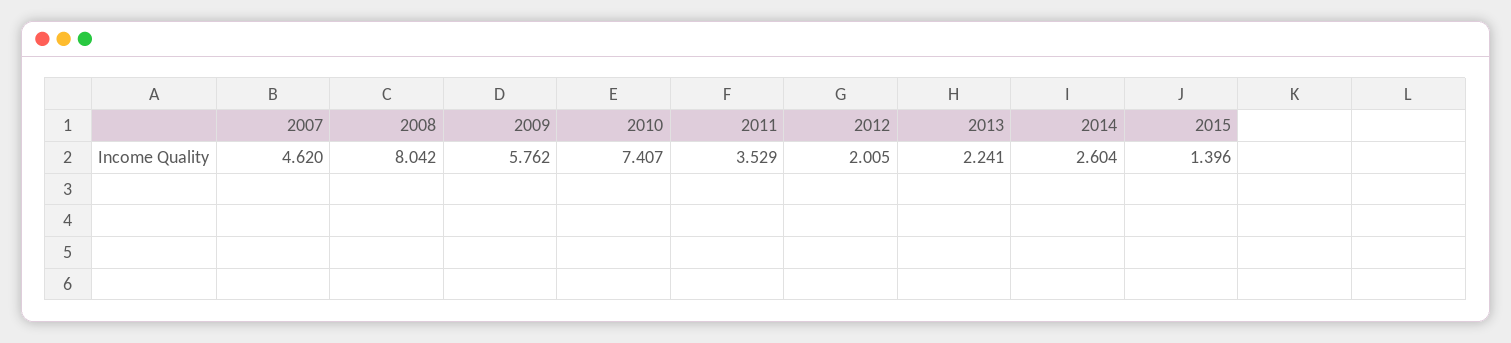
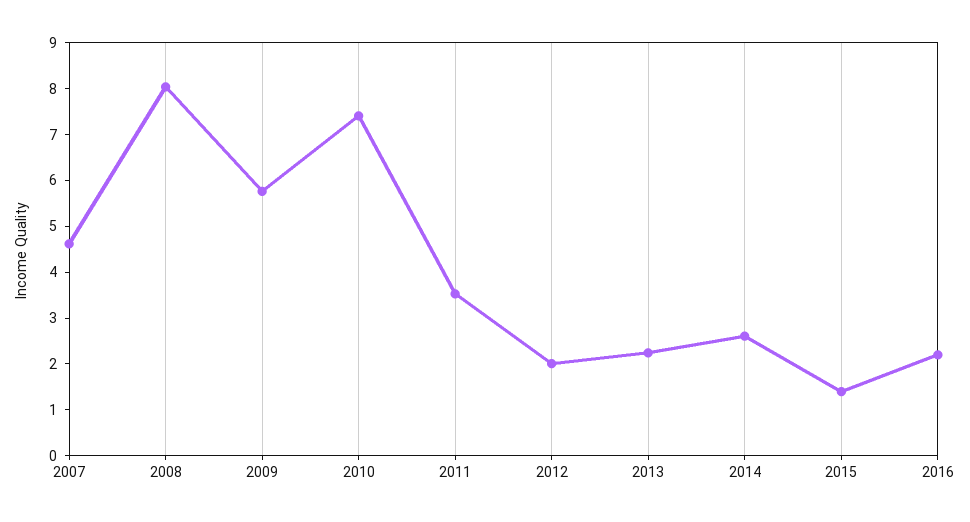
2016: none -> 2.2

